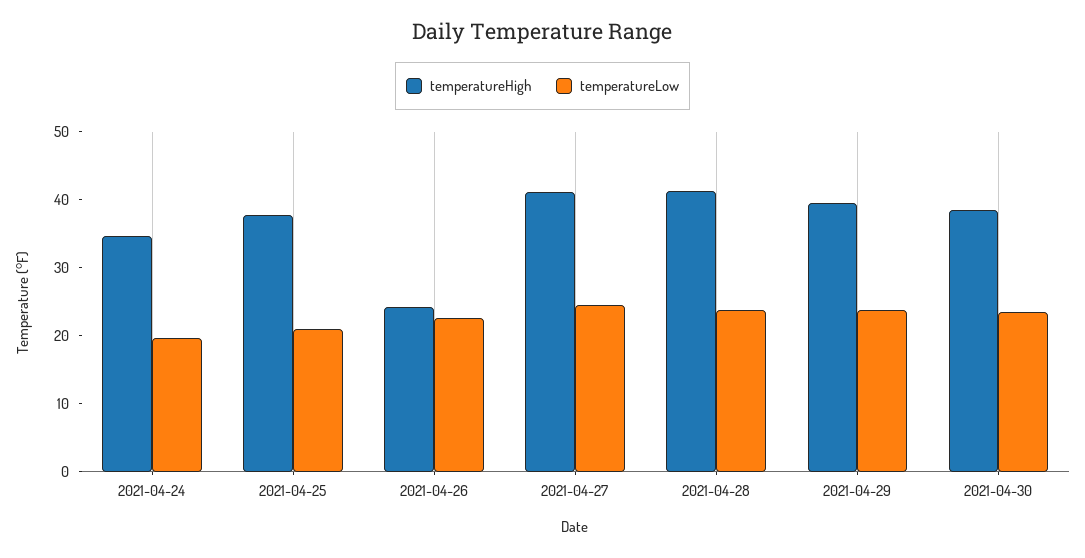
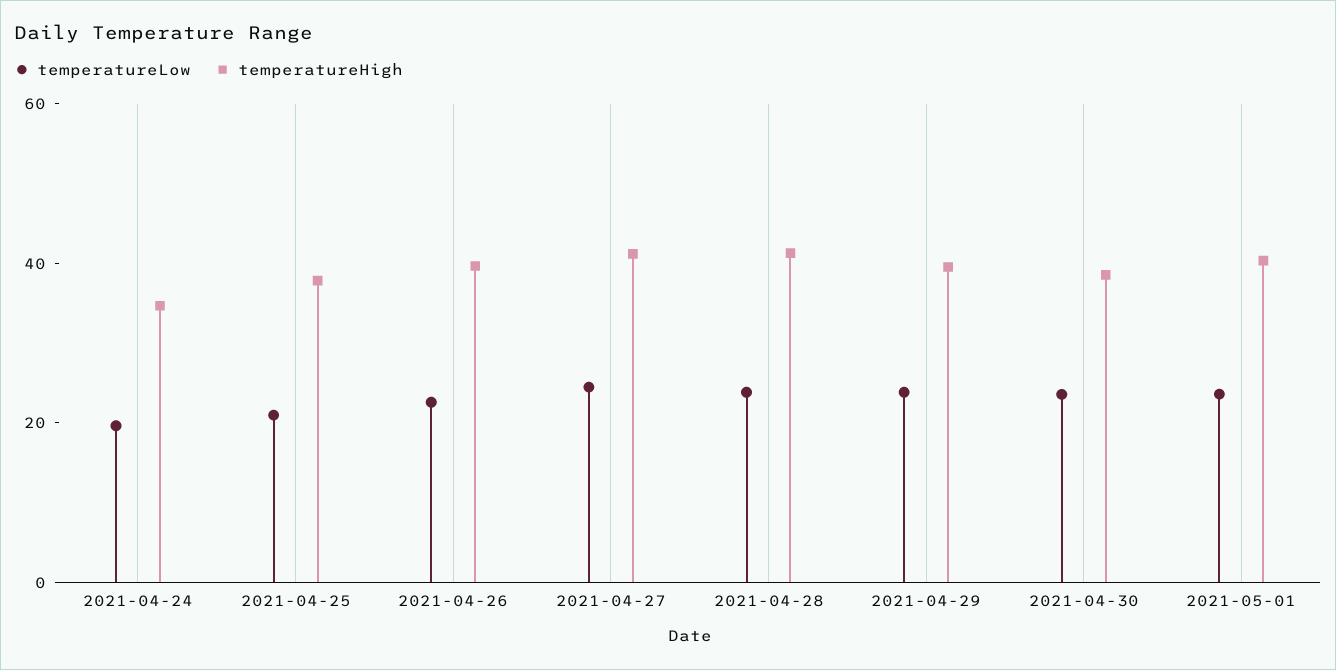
temperatureHigh, 2021-04-26: 24 -> 40
temperatureLow, 2021-05-01: none -> 25
temperatureHigh, 2021-05-01: none -> 40

